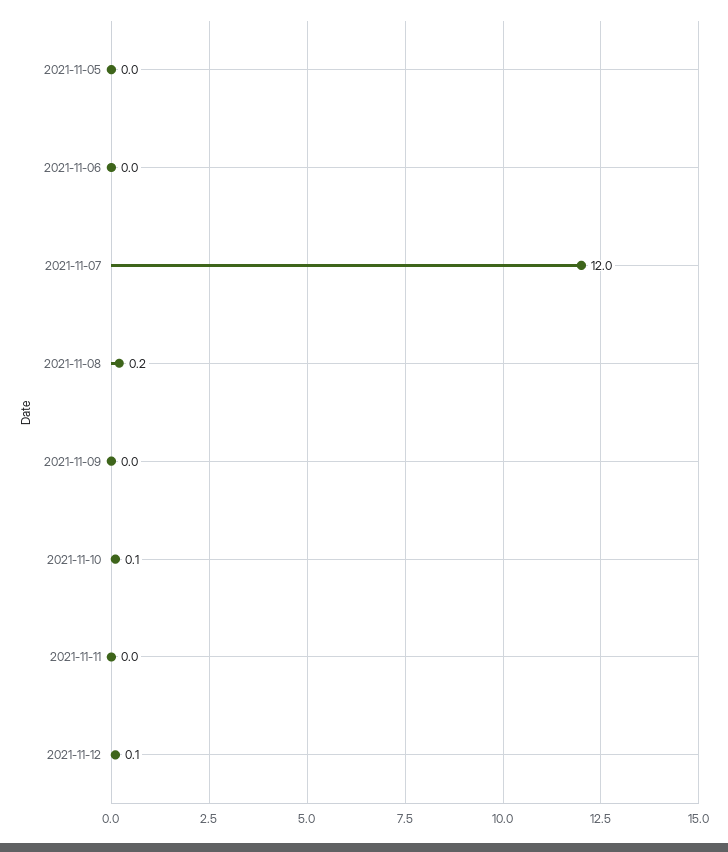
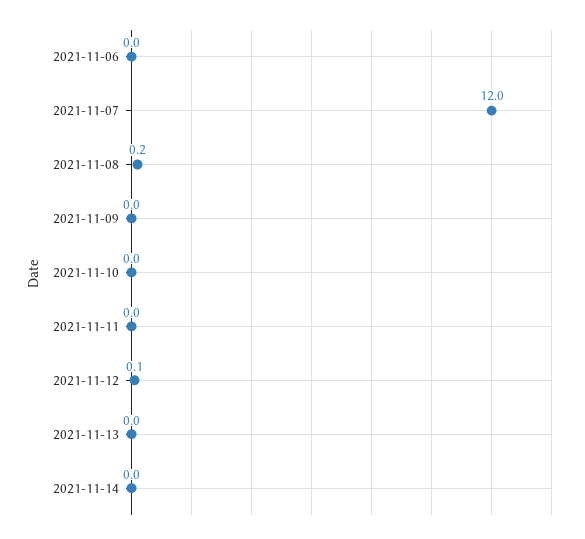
2021-11-05: 0 -> none
2021-11-10: 0.1 -> 0
2021-11-13: none -> 0
2021-11-14: none -> 0

